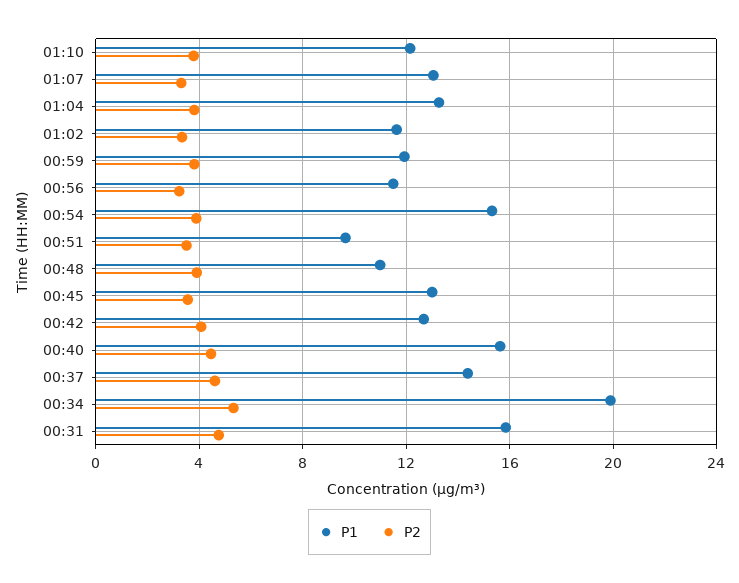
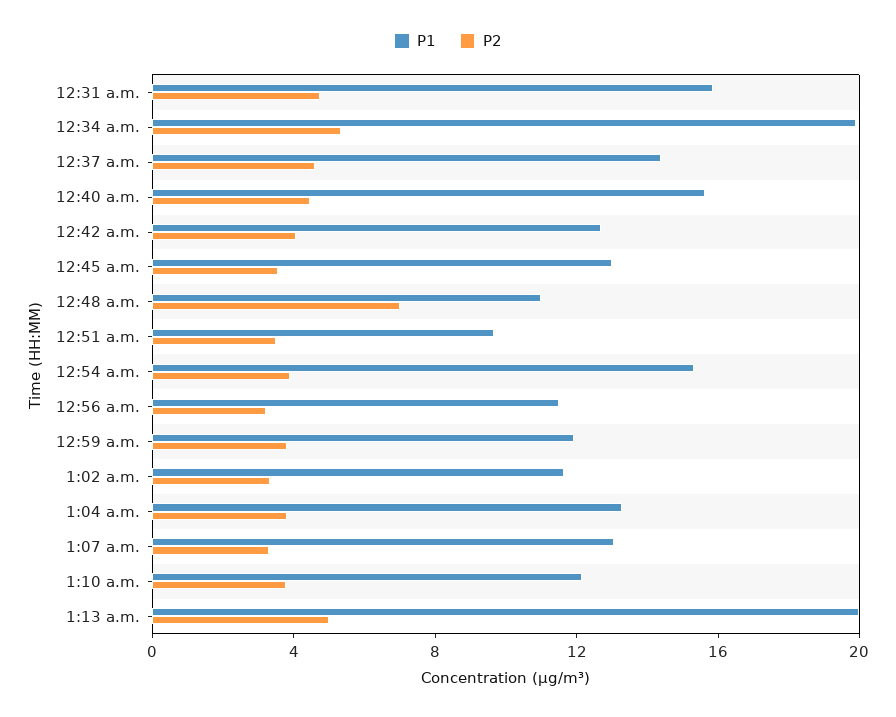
P2, 00:48: 4 -> 7
P1, 1:13 a.m.: none -> 20
P2, 1:13 a.m.: none -> 5

